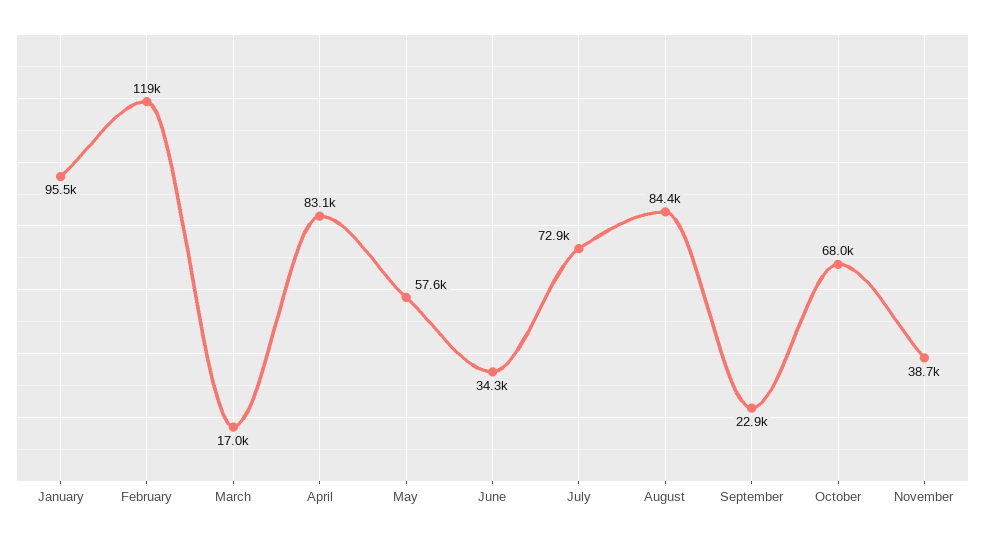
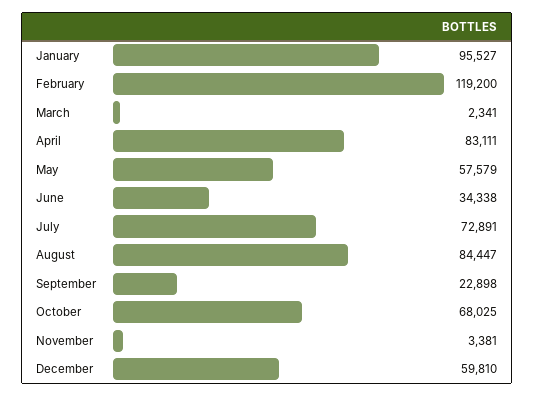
March: 17000 -> 2341
November: 38700 -> 3381
December: none -> 59810

